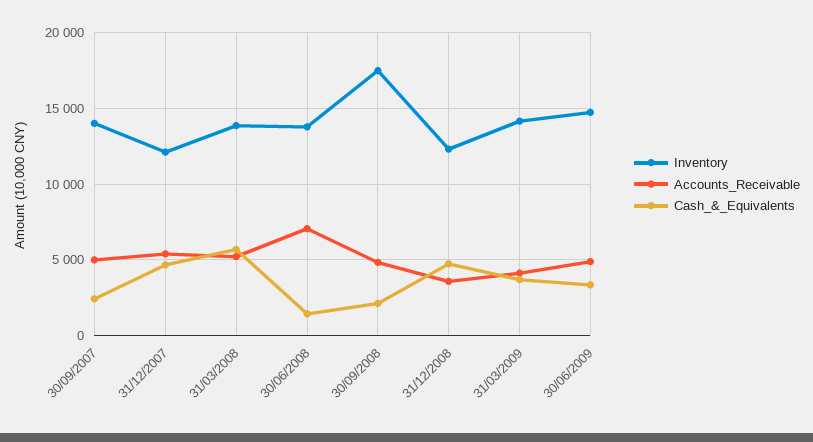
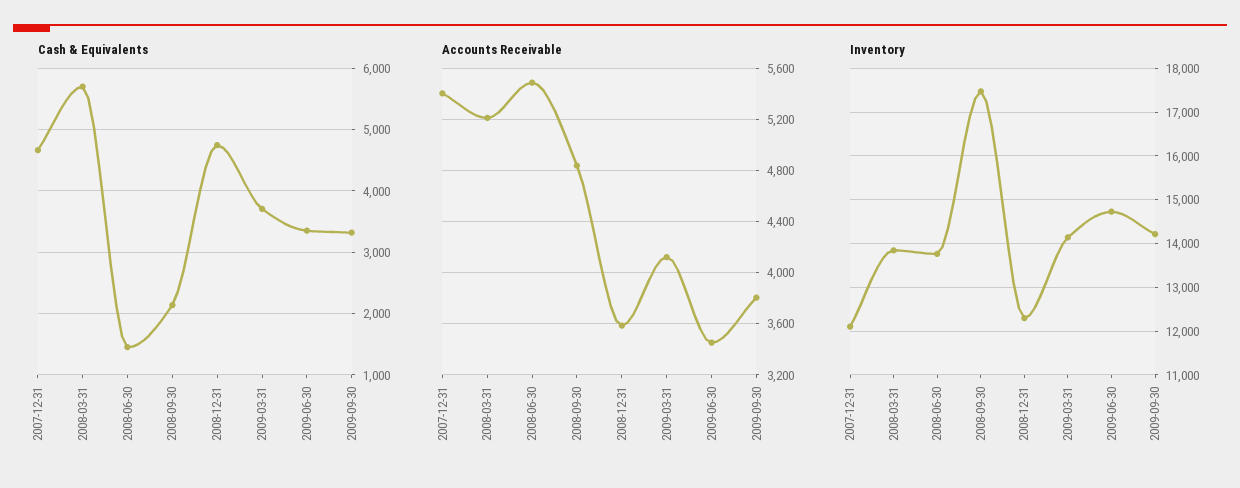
Inventory, 30/09/2007: 14000 -> none
Accounts_Receivable, 30/09/2007: 5000 -> none
Cash_&_Equivalents, 30/09/2007: 2500 -> none
Accounts_Receivable, 30/06/2008: 7000 -> 5500
Accounts_Receivable, 30/06/2009: 5000 -> 3450
Cash_&_Equivalents, 2009-09-30: none -> 3300
Accounts_Receivable, 2009-09-30: none -> 3800
Inventory, 2009-09-30: none -> 14200

